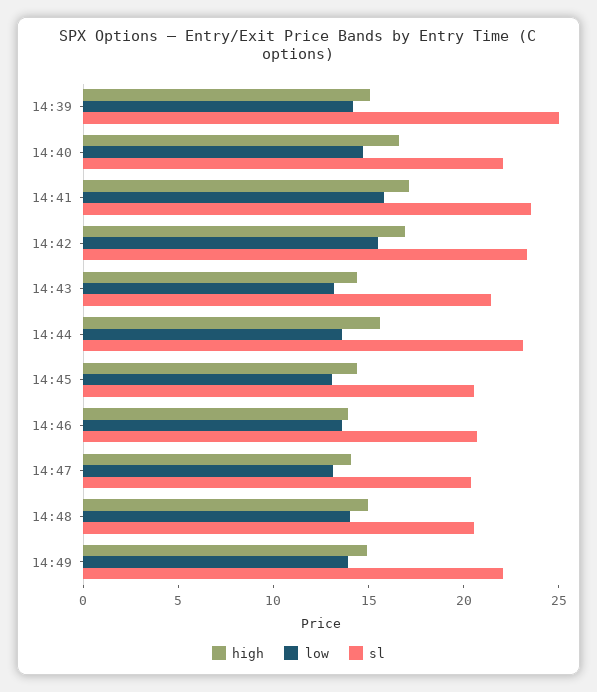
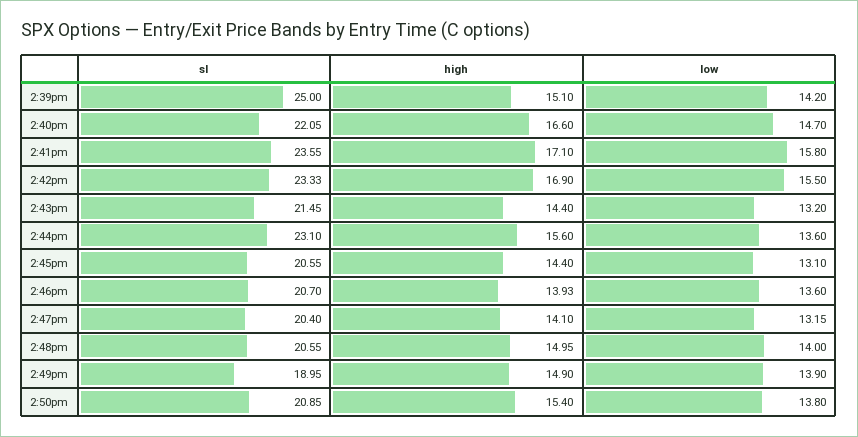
sl, 14:49: 22 -> 18.95
sl, 2:50pm: none -> 20.85
high, 2:50pm: none -> 15.4
low, 2:50pm: none -> 13.8

